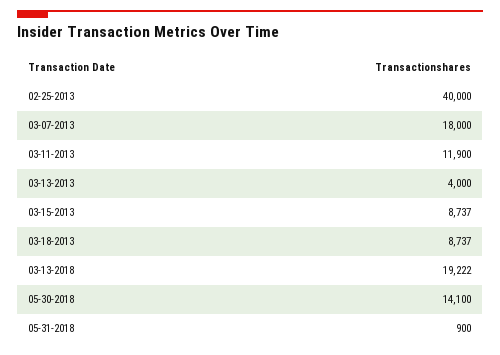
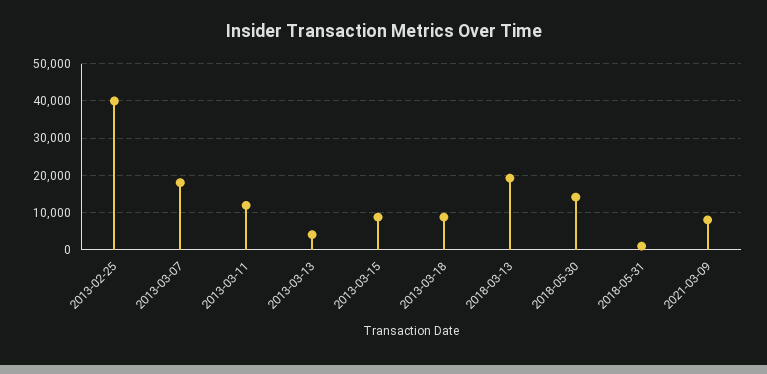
2021-03-09: none -> 8000

